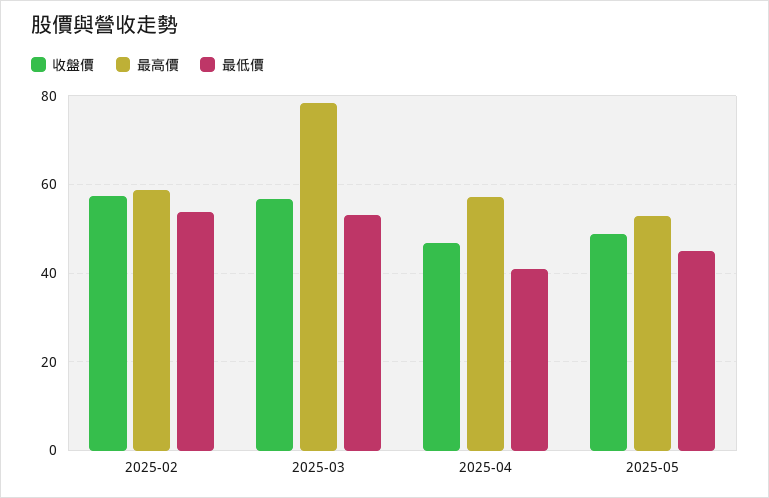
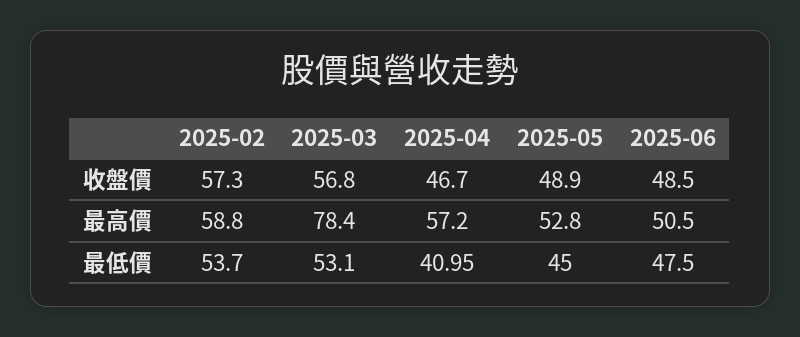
收盤價, 2025-06: none -> 48.5
最高價, 2025-06: none -> 50.5
最低價, 2025-06: none -> 47.5

